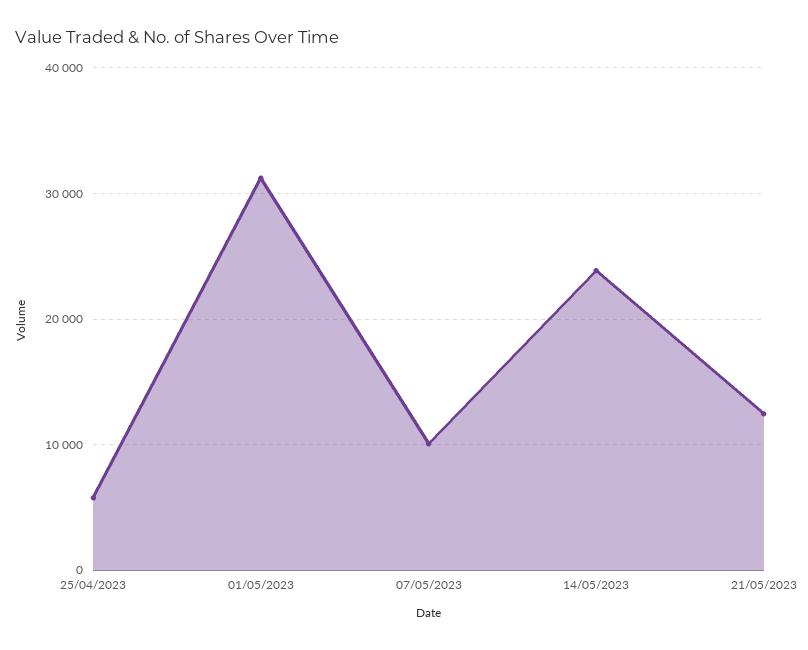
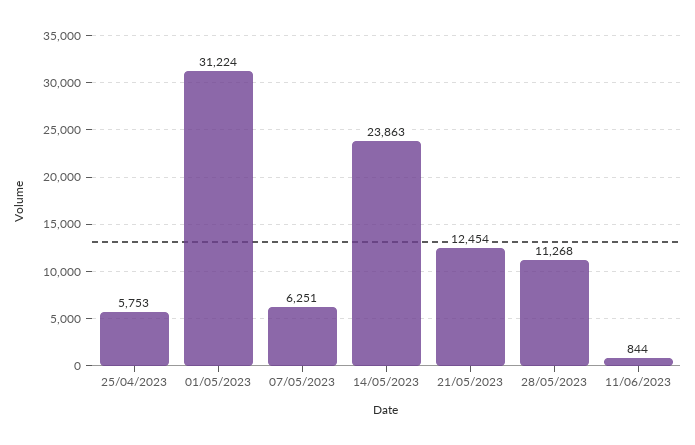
07/05/2023: 10000 -> 6251
28/05/2023: none -> 11268
11/06/2023: none -> 844

